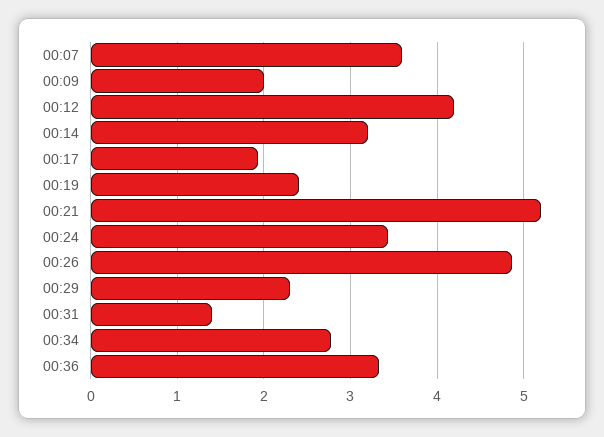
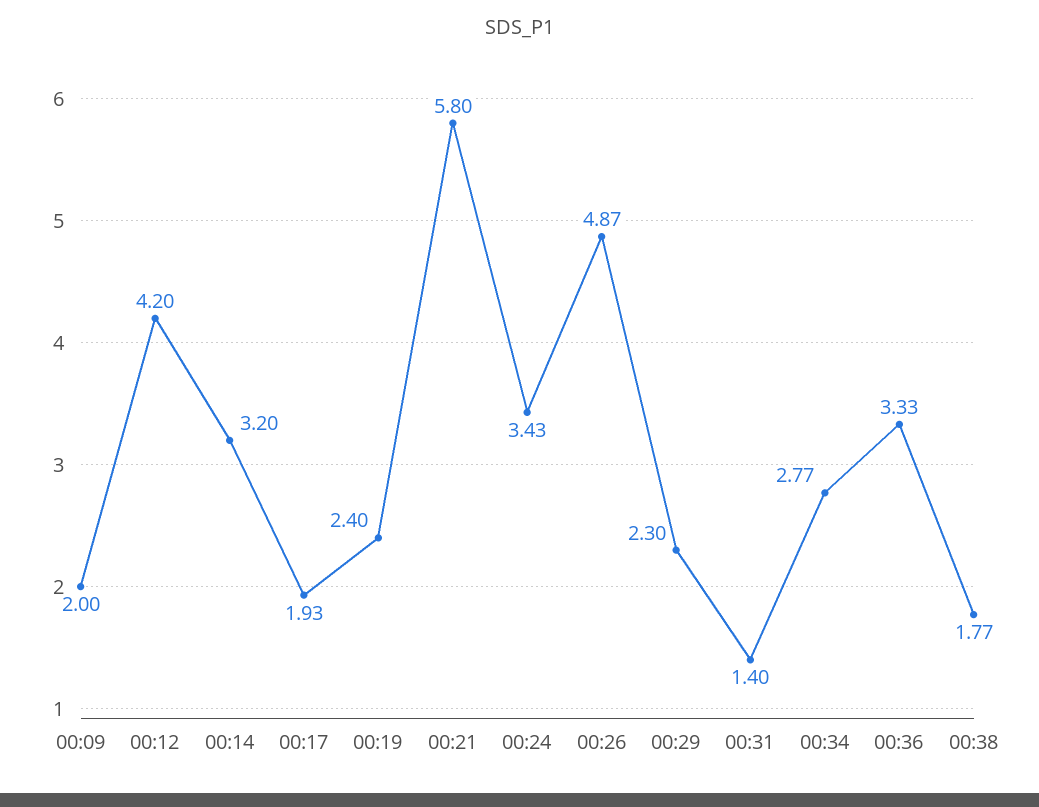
00:07: 3.6 -> none
00:21: 5.2 -> 5.8
00:38: none -> 1.77

